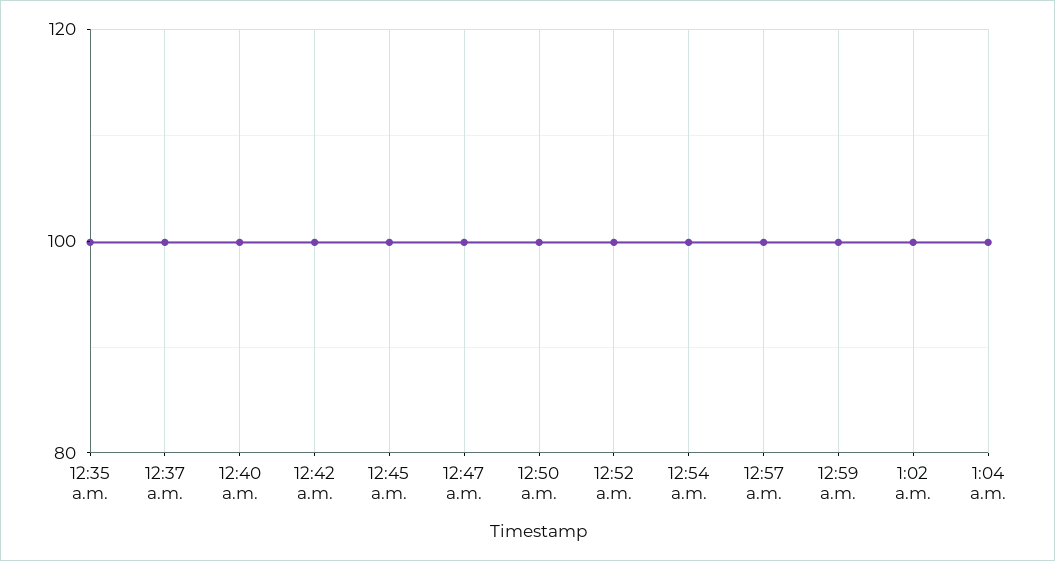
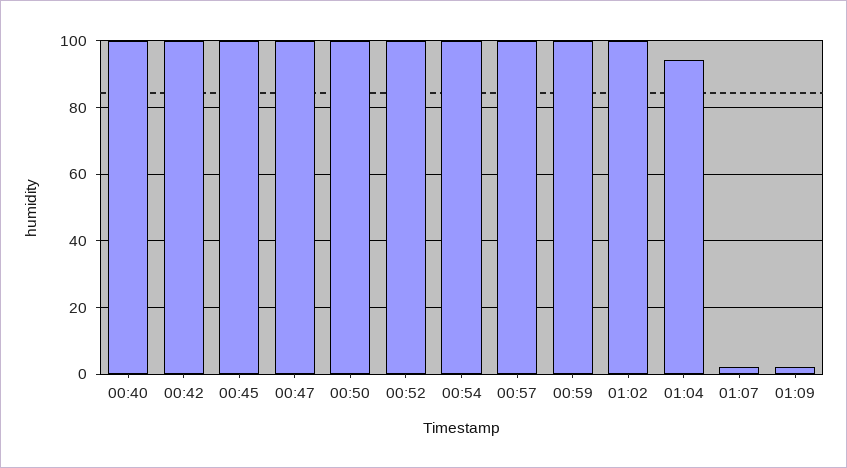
12:35 a.m.: 100 -> none
12:37 a.m.: 100 -> none
1:04 a.m.: 100 -> 94
01:07: none -> 2
01:09: none -> 2

